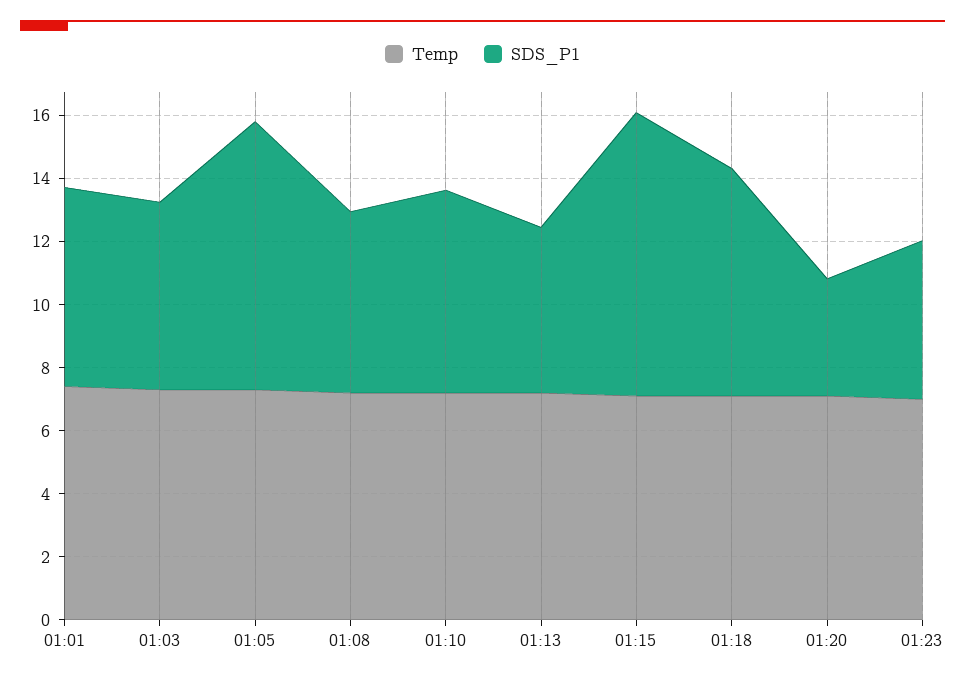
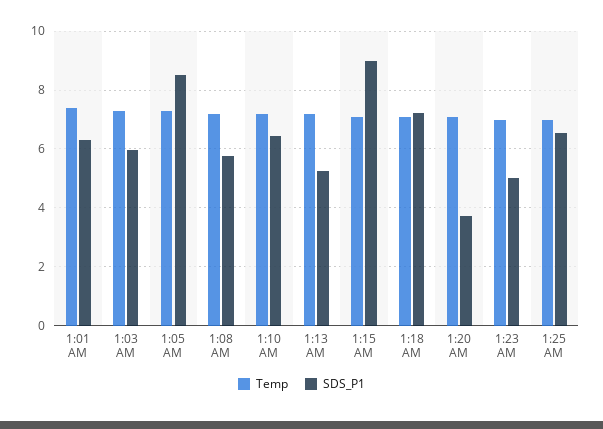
Temp, 1:25 AM: none -> 7
SDS_P1, 1:25 AM: none -> 6.5

